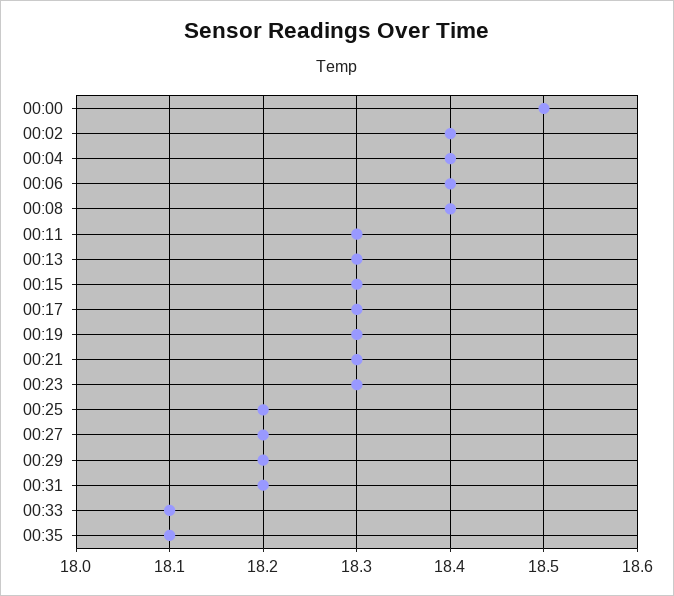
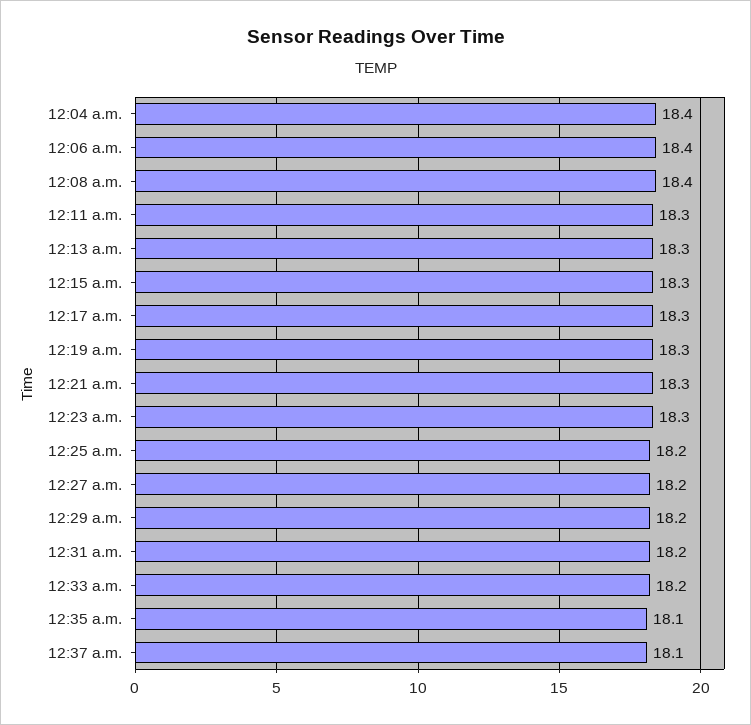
00:00: 18.5 -> none
00:02: 18.4 -> none
00:33: 18.1 -> 18.2
12:37 a.m.: none -> 18.1

